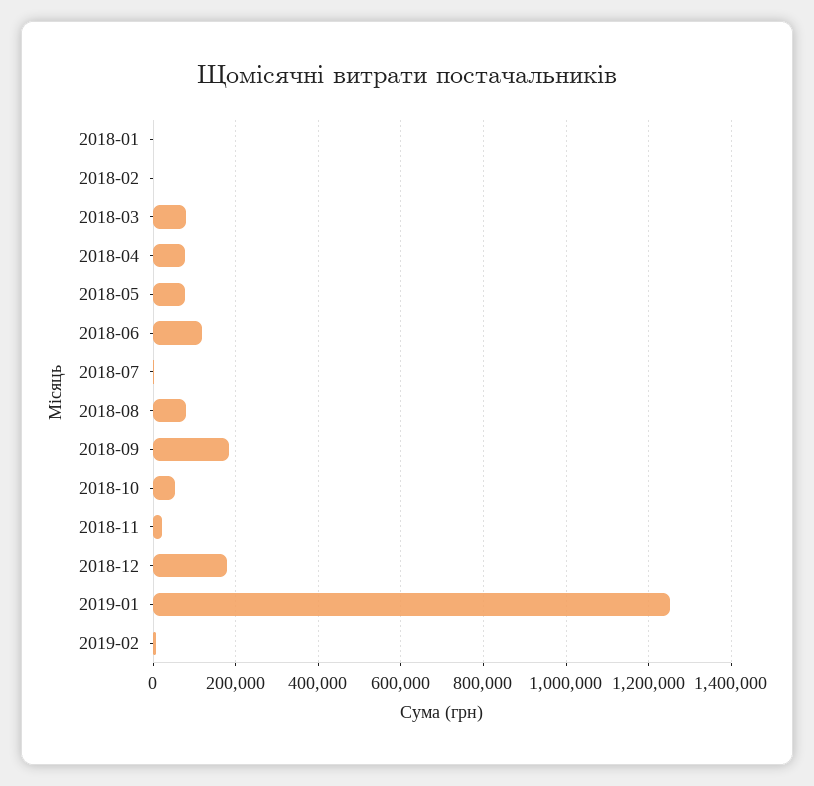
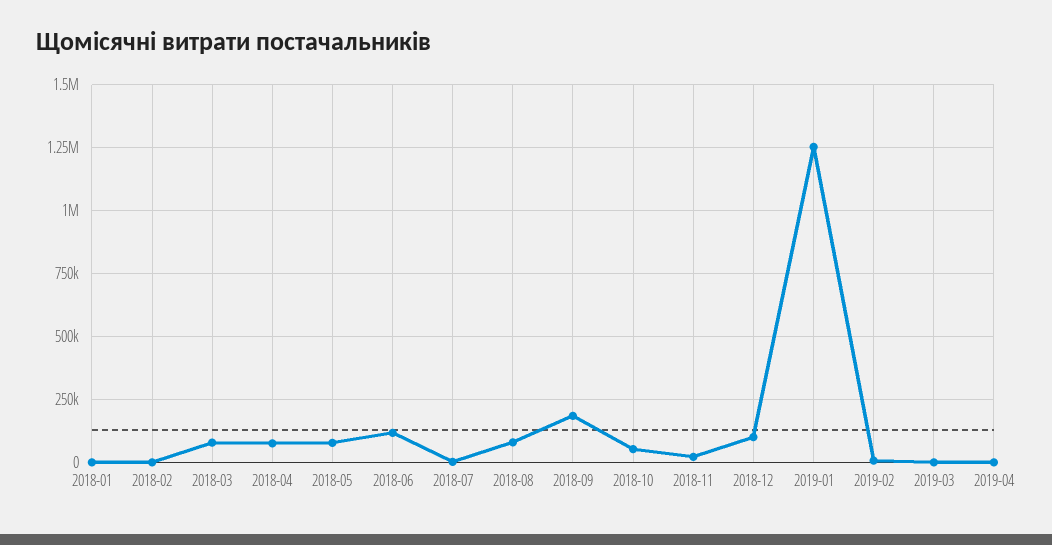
2018-12: 180000 -> 100000
2019-03: none -> 0
2019-04: none -> 0

